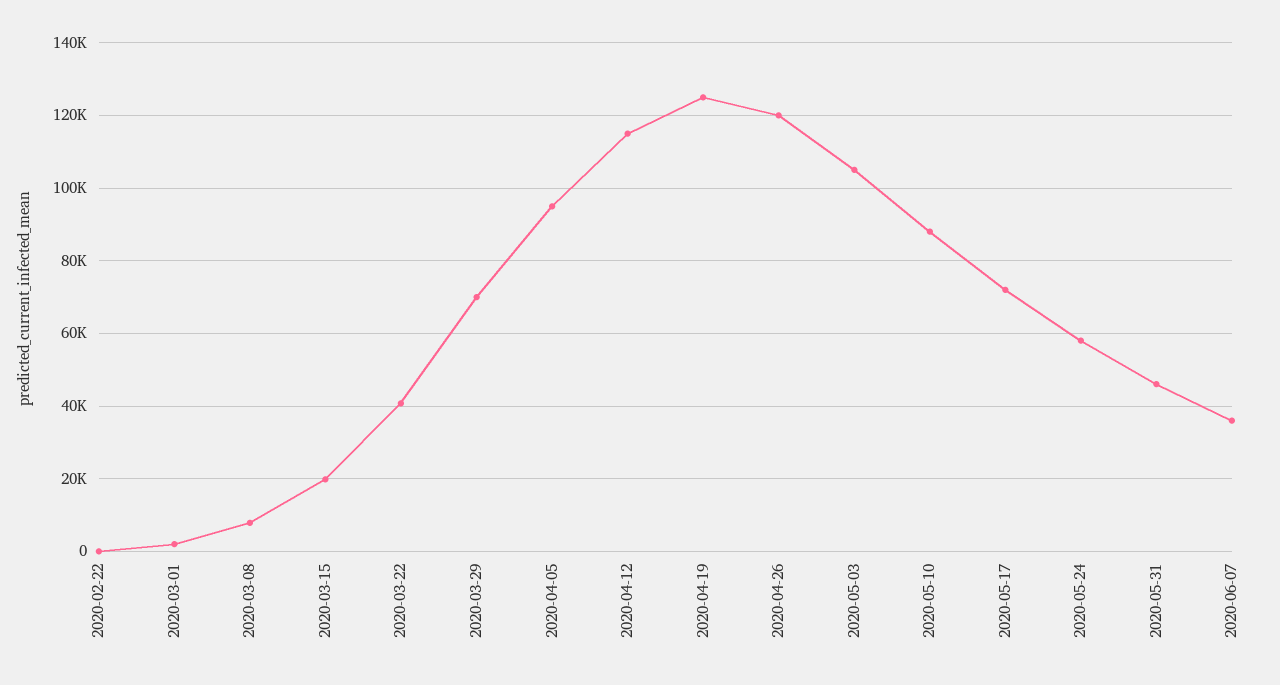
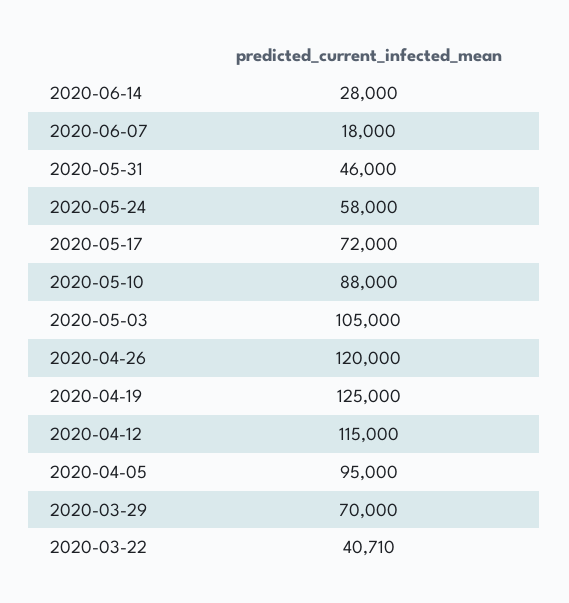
2020-02-22: 0 -> none
2020-03-01: 2000 -> none
2020-03-08: 8000 -> none
2020-03-15: 20000 -> none
2020-06-07: 36000 -> 18000
2020-06-14: none -> 28000

